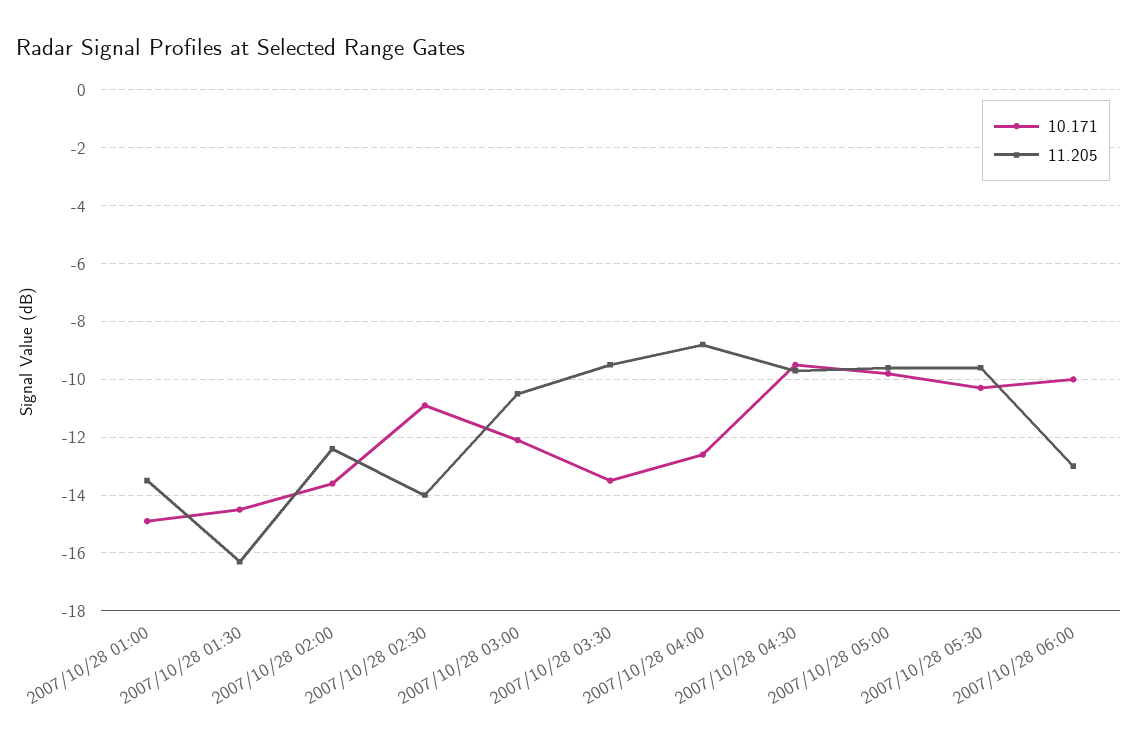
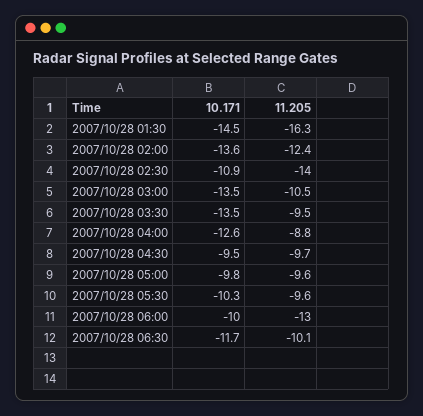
10.171, 2007/10/28 01:00: -15 -> none
11.205, 2007/10/28 01:00: -13.5 -> none
10.171, 2007/10/28 03:00: -12 -> -13.5
10.171, 2007/10/28 06:30: none -> -11.7
11.205, 2007/10/28 06:30: none -> -10.1

